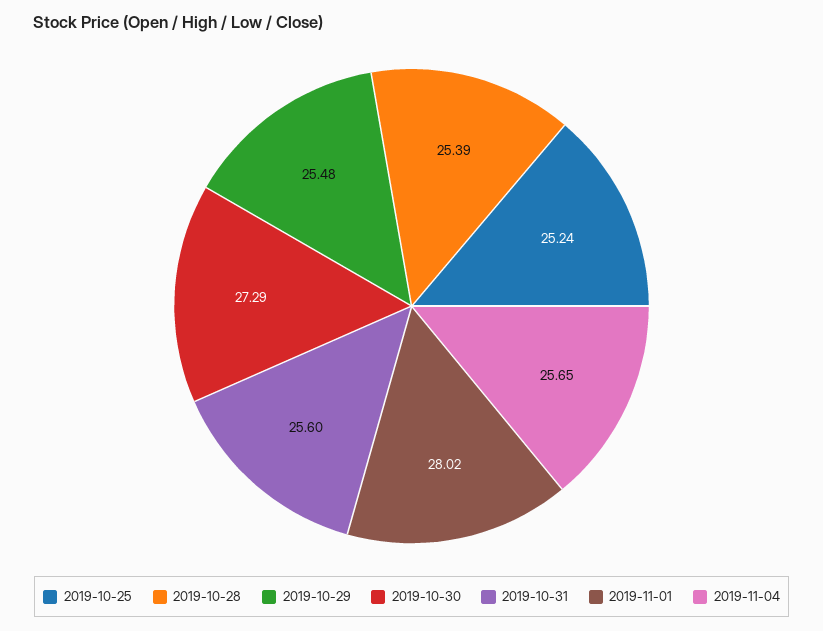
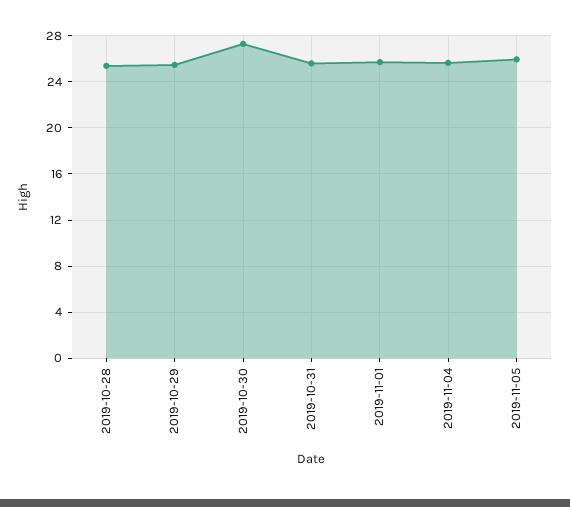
2019-10-25: 25.24 -> none
2019-11-01: 28.02 -> 26
2019-11-05: none -> 26

